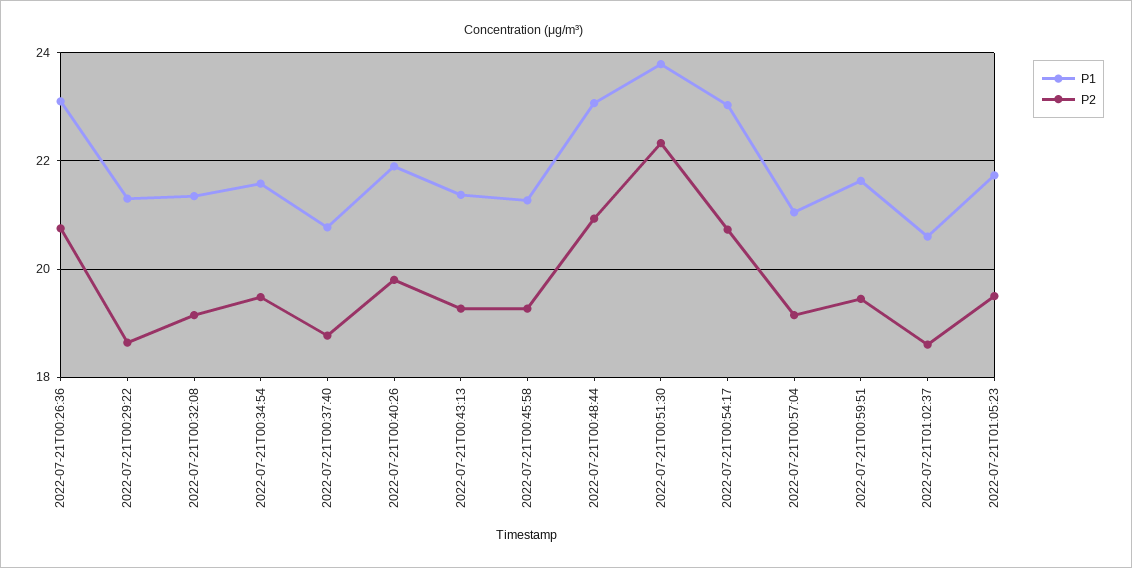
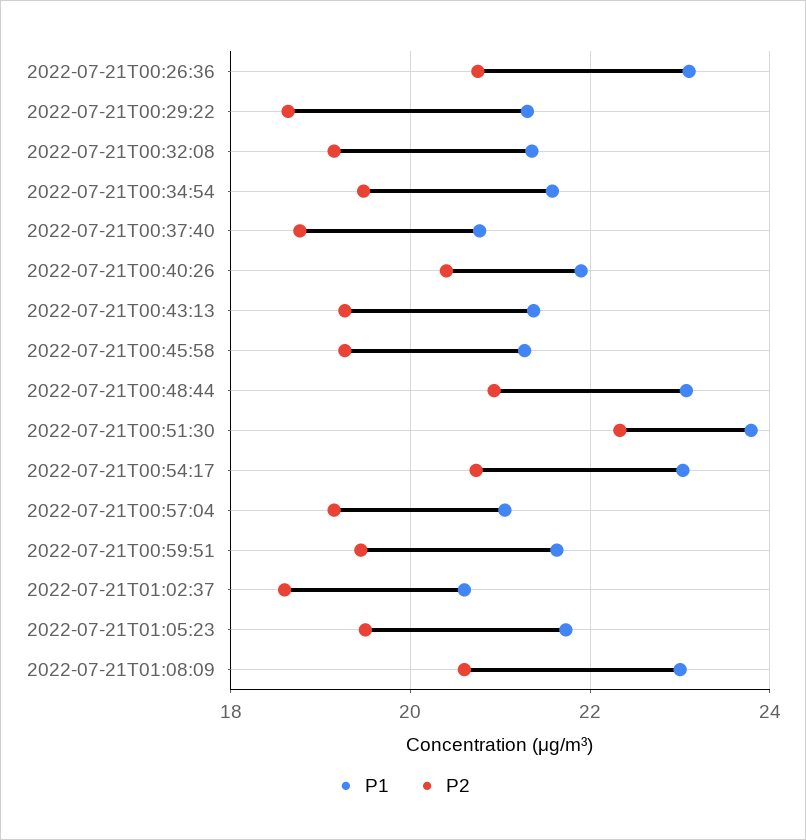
P2, 2022-07-21T00:40:26: 19.8 -> 20.4
P1, 2022-07-21T01:08:09: none -> 23
P2, 2022-07-21T01:08:09: none -> 20.6

